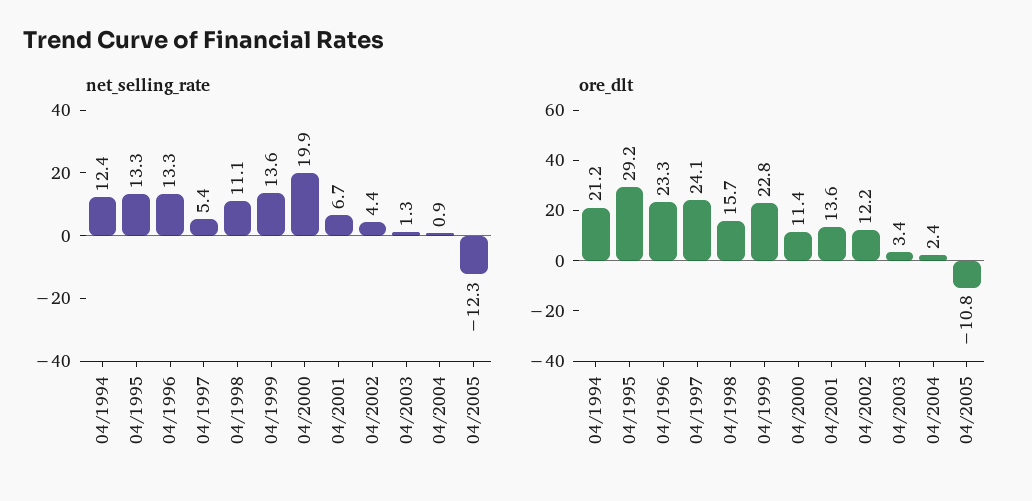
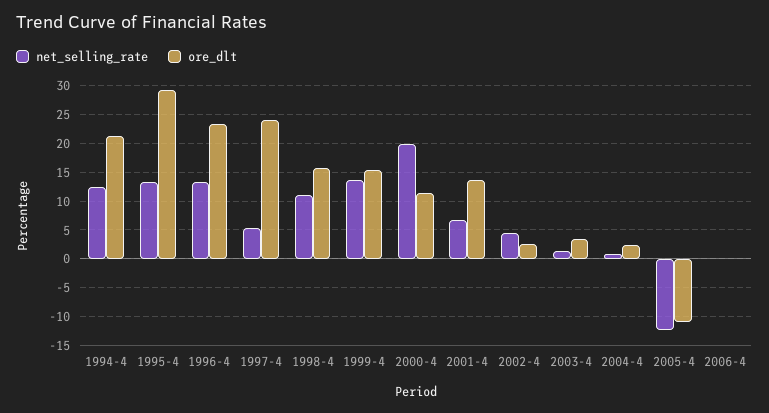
ore_dlt, 04/1999: 22.8 -> 15
ore_dlt, 04/2002: 12.2 -> 2.5
net_selling_rate, 2006-4: none -> 0
ore_dlt, 2006-4: none -> 0

